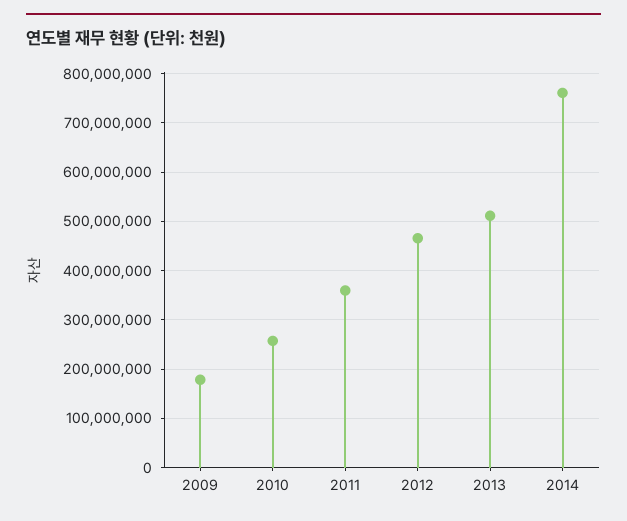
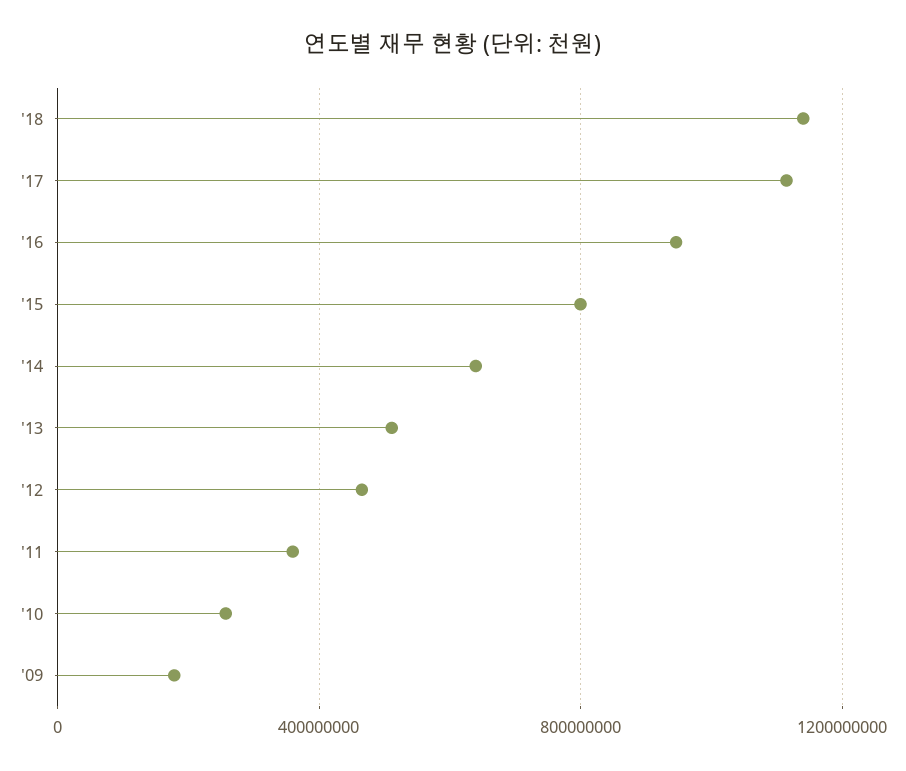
2014: 760000000 -> 650000000
'18: none -> 1150000000
'17: none -> 1100000000
'16: none -> 950000000
'15: none -> 800000000

